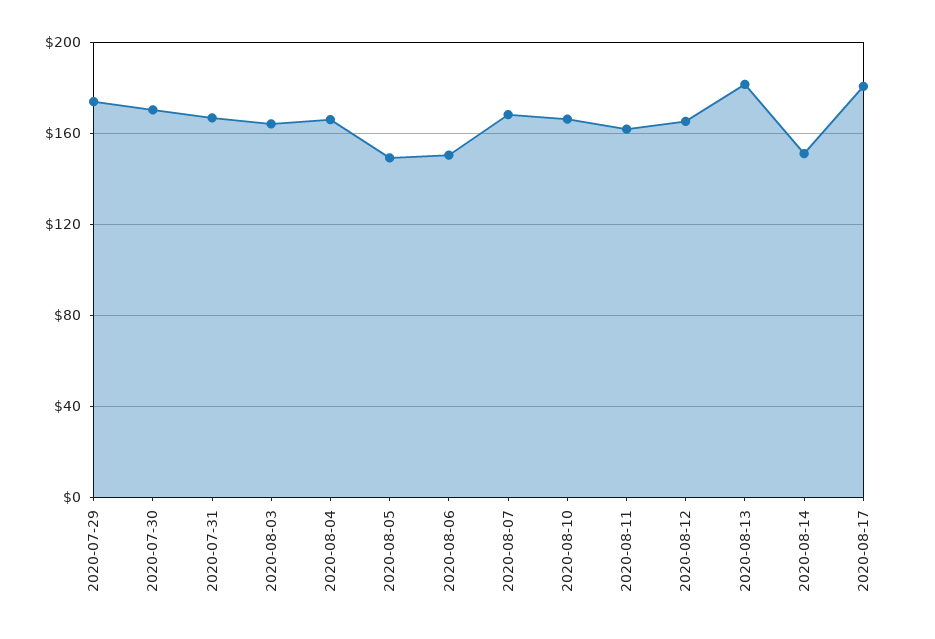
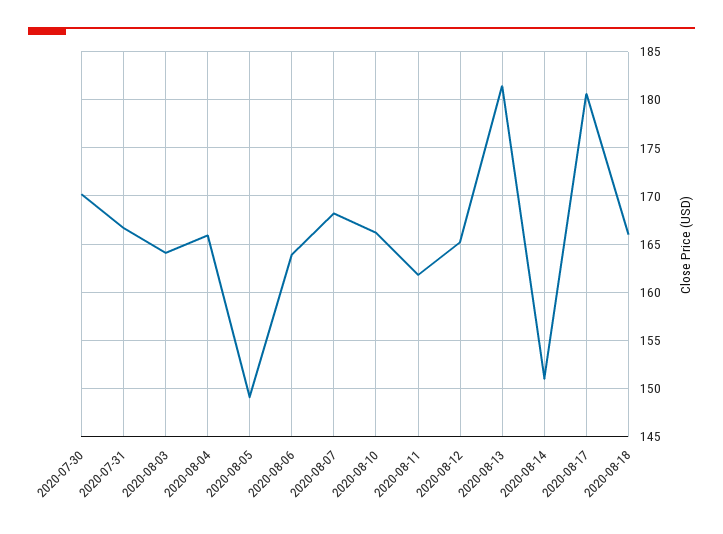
2020-07-29: 175 -> none
2020-08-06: 150 -> 164
2020-08-18: none -> 166

